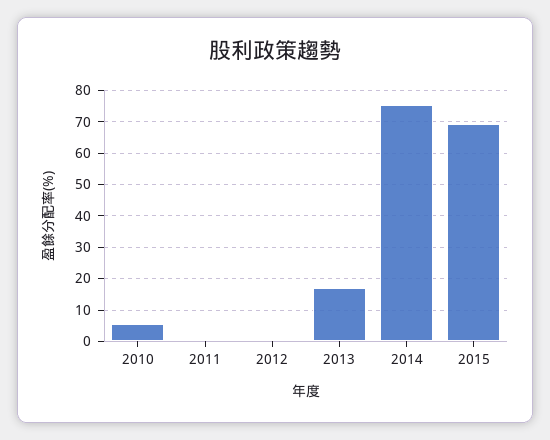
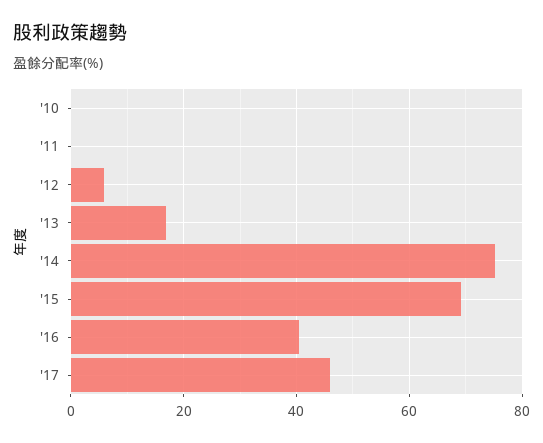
2010: 6 -> 0
2012: 0 -> 6
'16: none -> 40
'17: none -> 46

